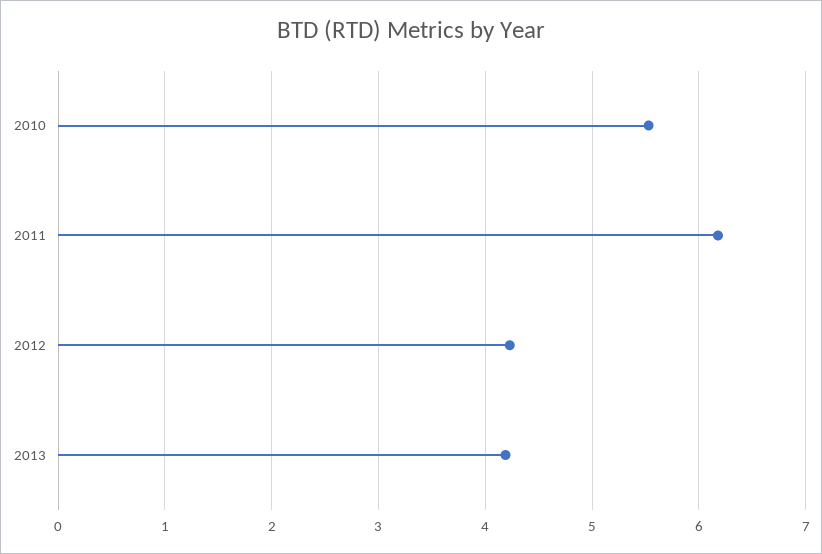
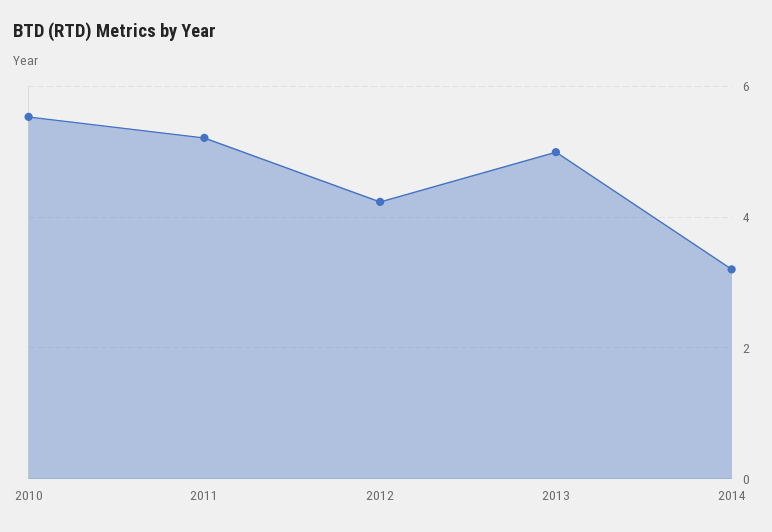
2011: 6.2 -> 5.2
2013: 4.2 -> 5
2014: none -> 3.2

